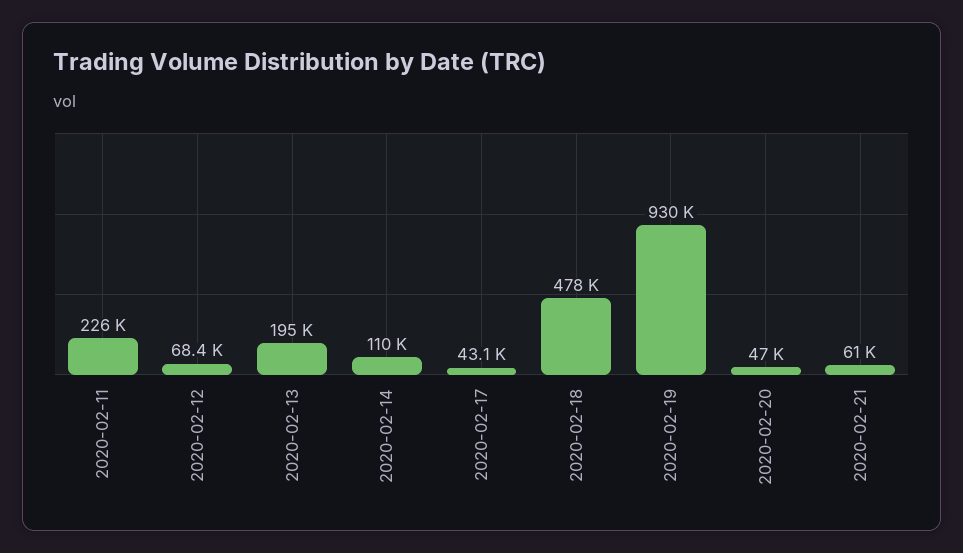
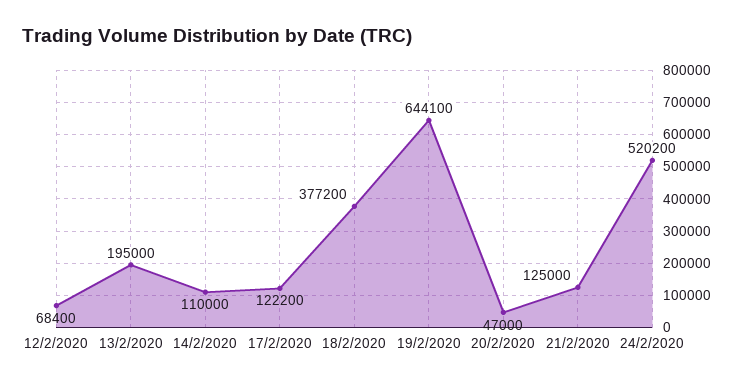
2020-02-11: 226000 -> none
2020-02-17: 43100 -> 122200
2020-02-18: 478000 -> 377200
2020-02-19: 930000 -> 644100
2020-02-21: 61000 -> 125000
24/2/2020: none -> 520200

